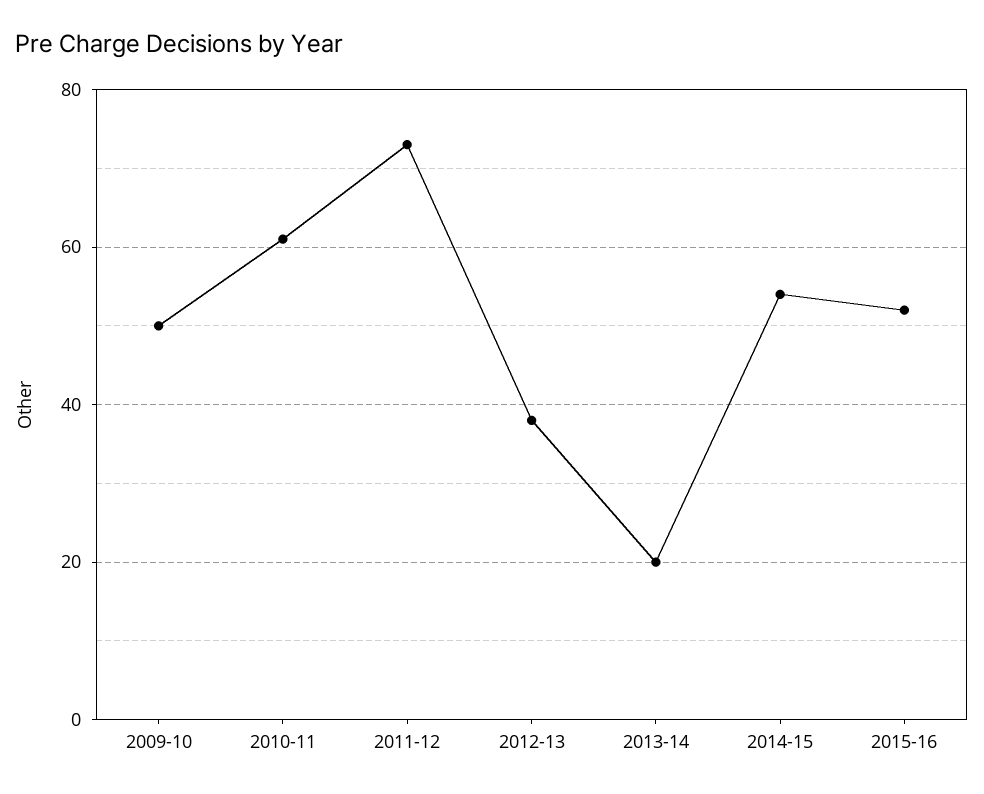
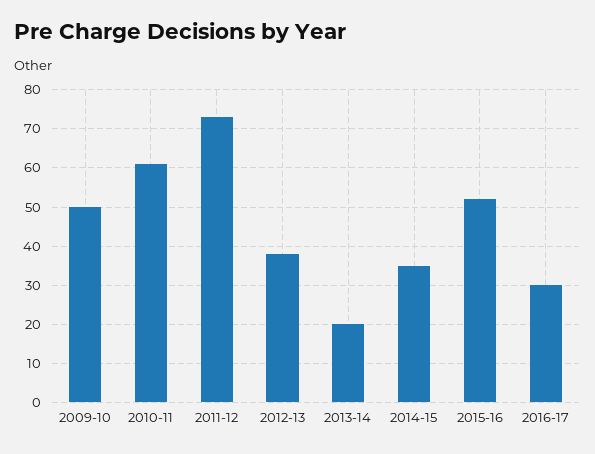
2014-15: 55 -> 35
2016-17: none -> 30

